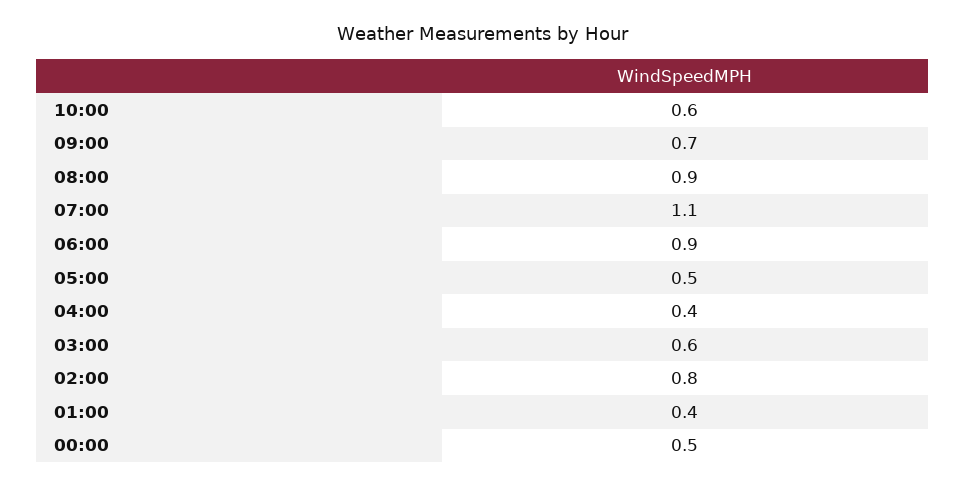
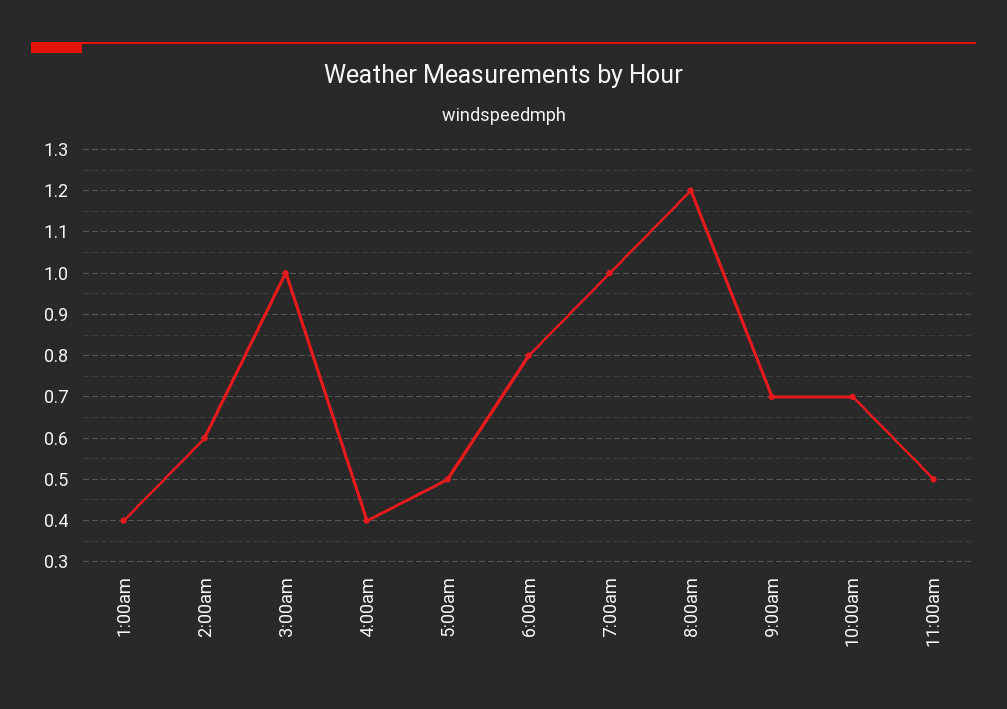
10:00: 0.6 -> 0.7
08:00: 0.9 -> 1.2
07:00: 1.1 -> 1
06:00: 0.9 -> 0.8
03:00: 0.6 -> 1
02:00: 0.8 -> 0.6
00:00: 0.5 -> none
11:00am: none -> 0.5

